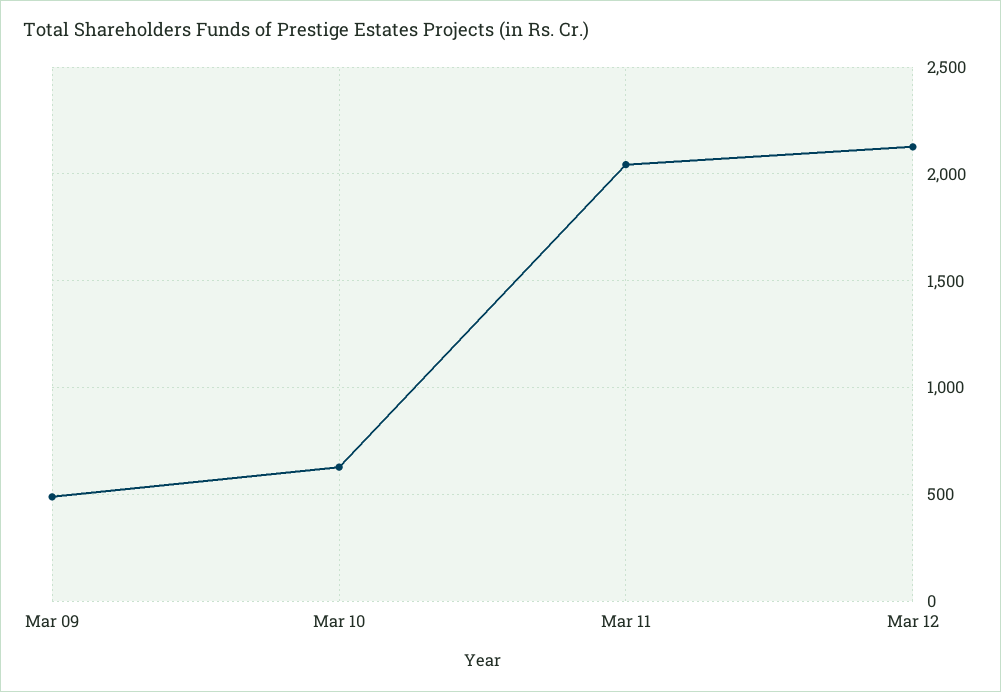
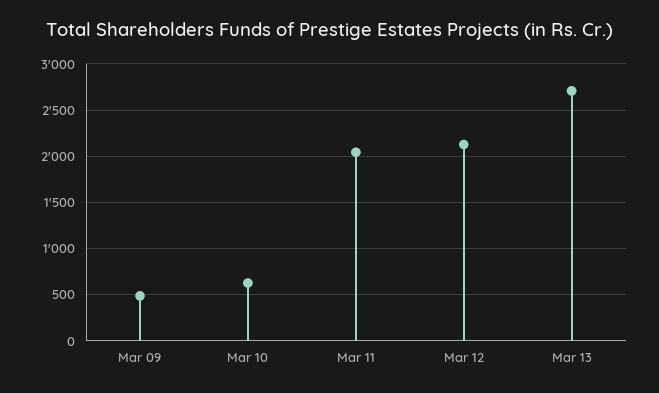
Mar 13: none -> 2700

